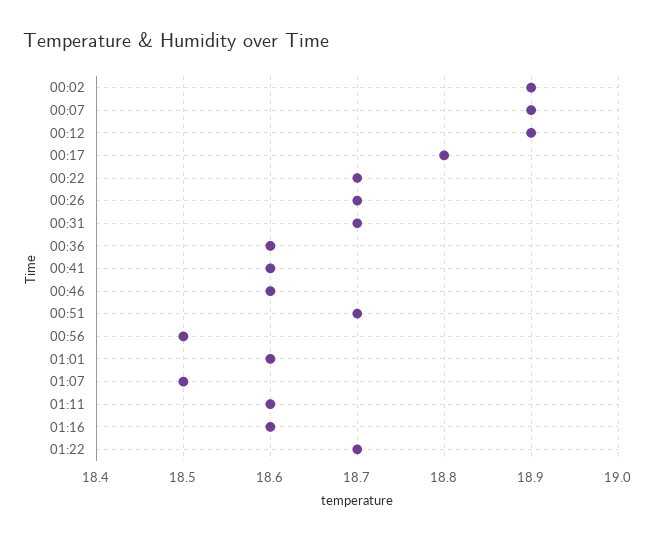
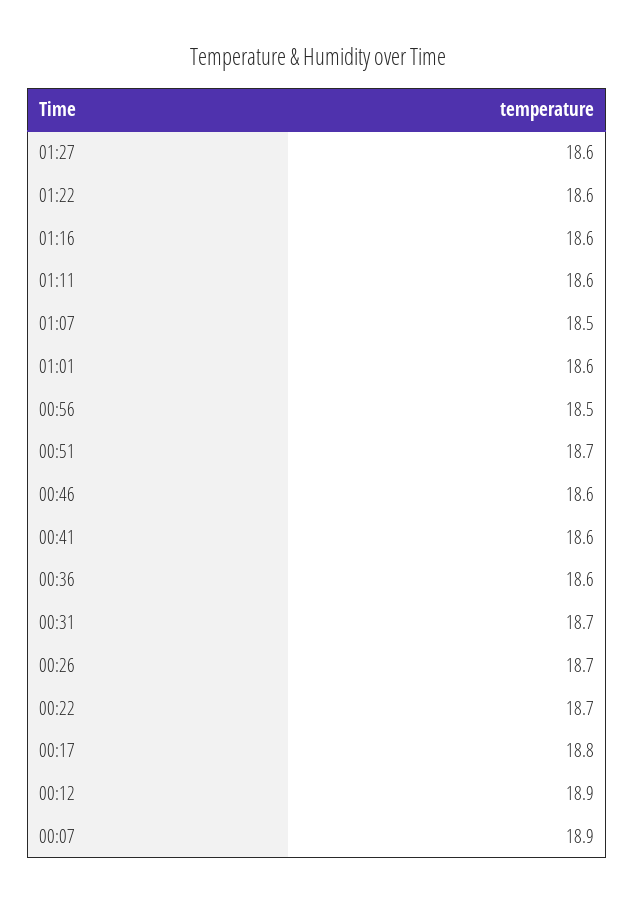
00:02: 18.9 -> none
01:22: 18.7 -> 18.6
01:27: none -> 18.6

